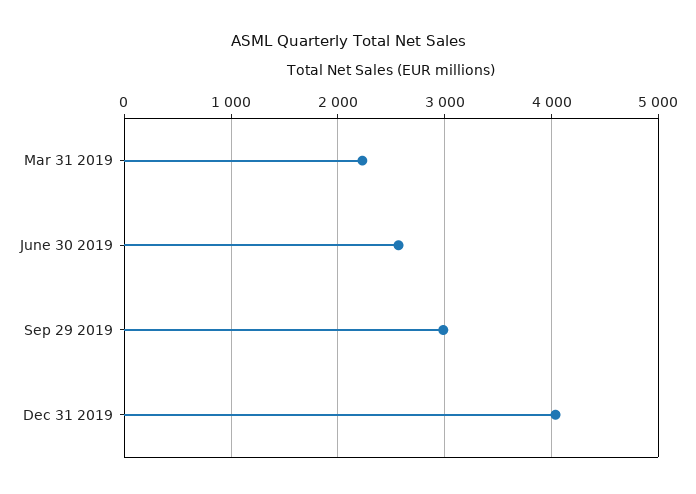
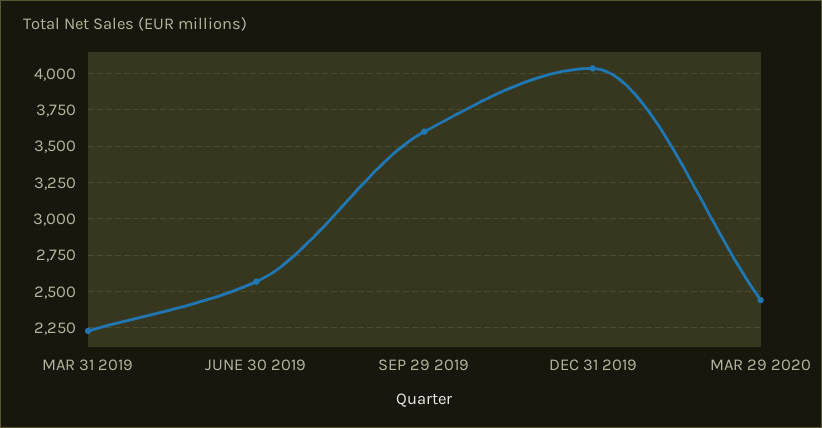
Sep 29 2019: 3000 -> 3600
MAR 29 2020: none -> 2450

